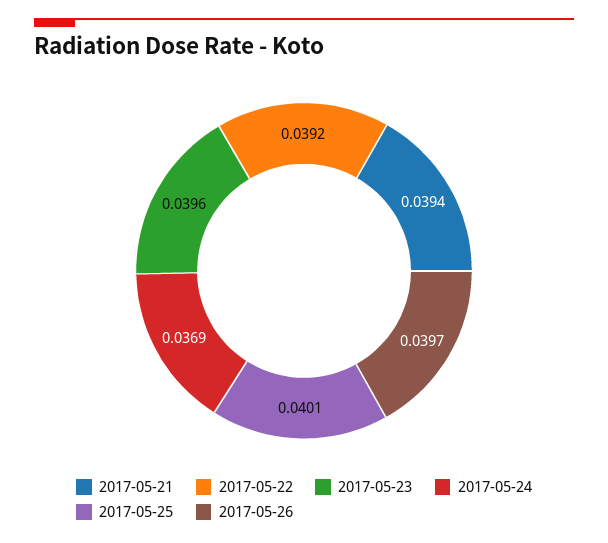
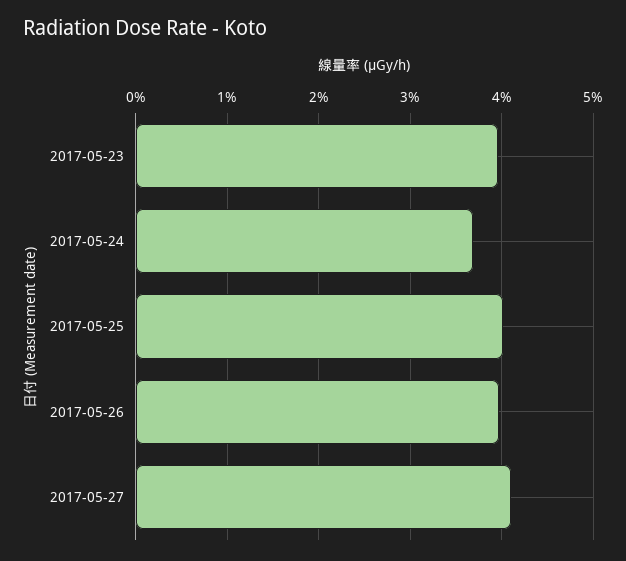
2017-05-21: 0.0394 -> none
2017-05-22: 0.0392 -> none
2017-05-27: none -> 0.041

